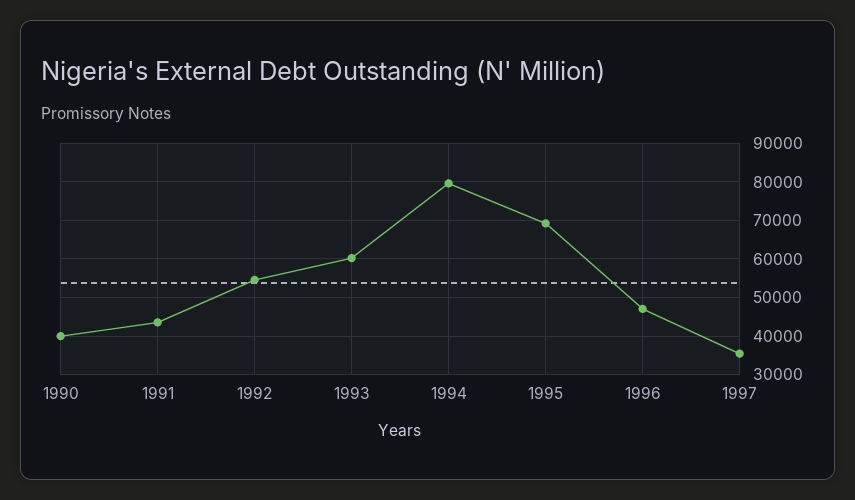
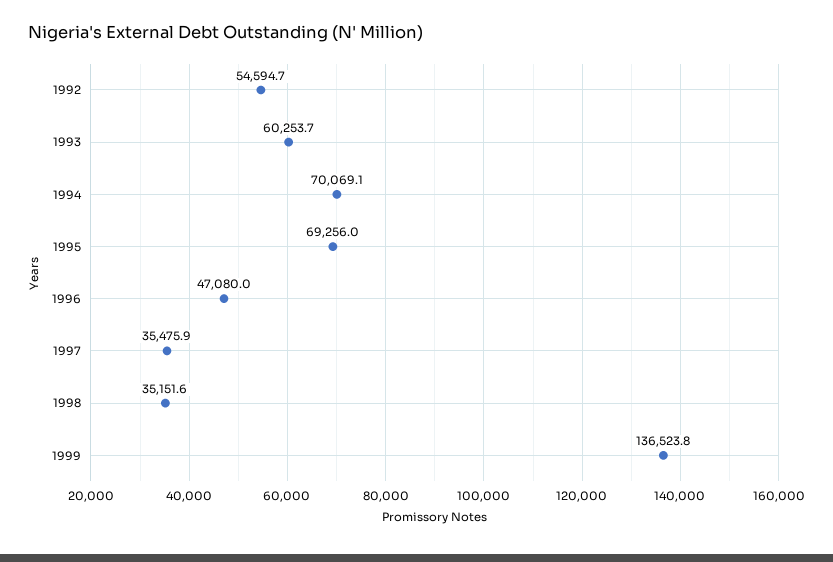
1990: 40000 -> none
1991: 44000 -> none
1994: 80000 -> 70069.1
1998: none -> 35151.6
1999: none -> 136523.8

